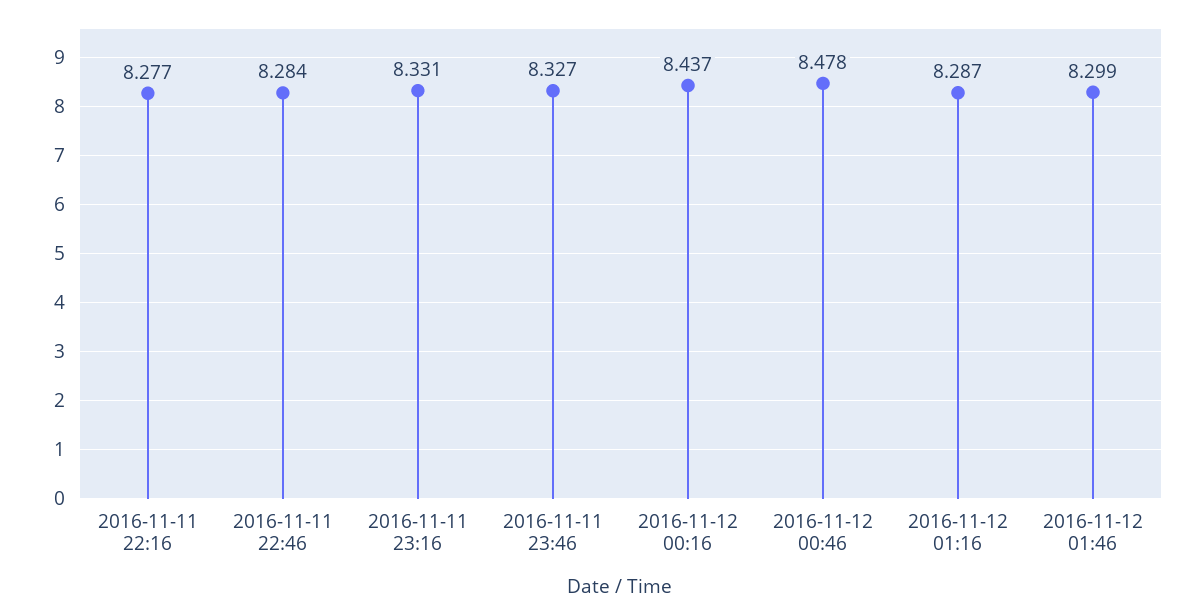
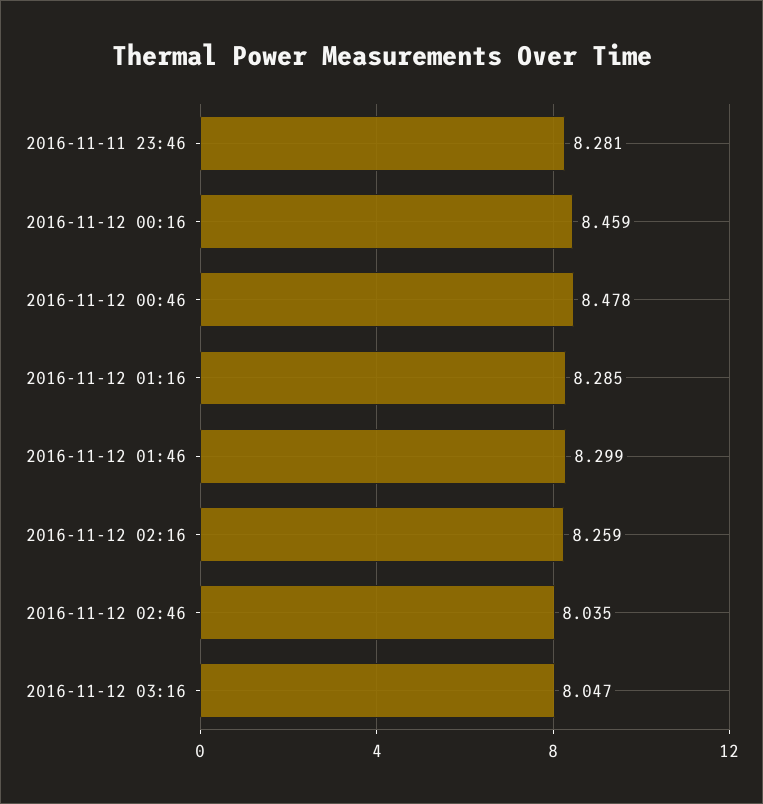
2016-11-11 22:16: 8.277 -> none
2016-11-11 22:46: 8.284 -> none
2016-11-11 23:16: 8.331 -> none
2016-11-11 23:46: 8.327 -> 8.281
2016-11-12 00:16: 8.437 -> 8.459
2016-11-12 01:16: 8.287 -> 8.285
2016-11-12 02:16: none -> 8.259
2016-11-12 02:46: none -> 8.035
2016-11-12 03:16: none -> 8.047

